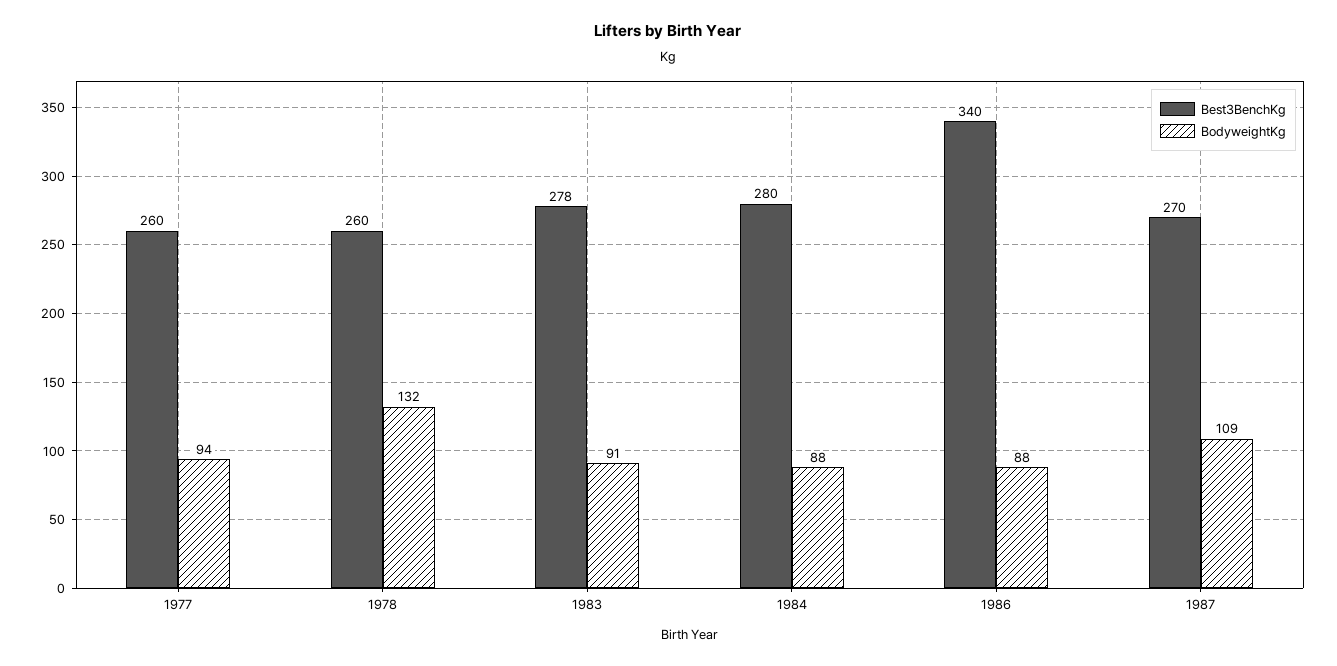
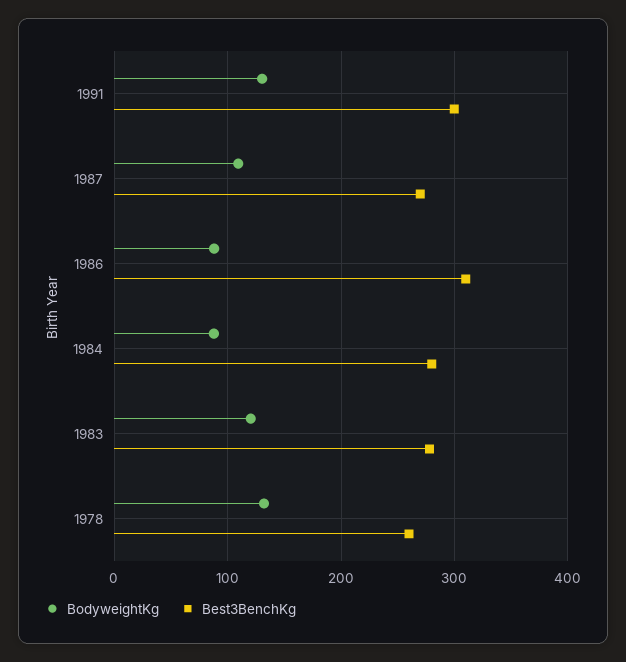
Best3BenchKg, 1977: 260 -> none
BodyweightKg, 1977: 94 -> none
BodyweightKg, 1983: 91 -> 120
Best3BenchKg, 1986: 340 -> 310
BodyweightKg, 1991: none -> 130
Best3BenchKg, 1991: none -> 300

